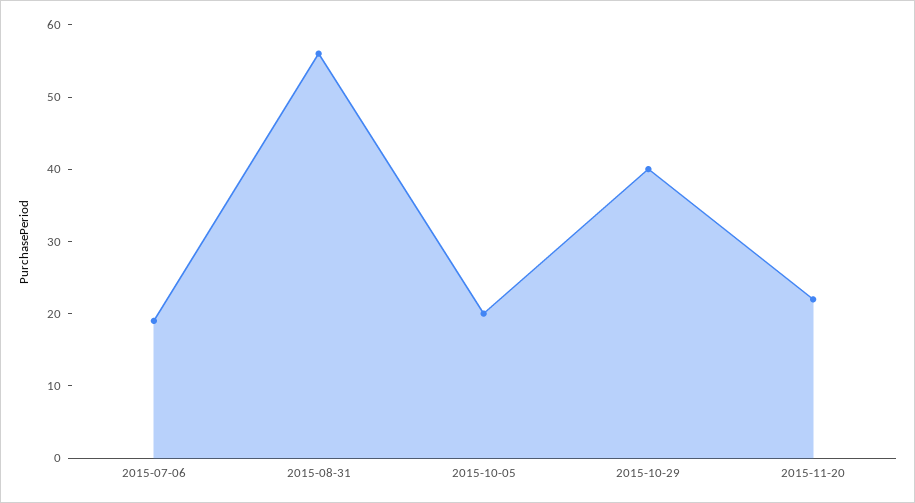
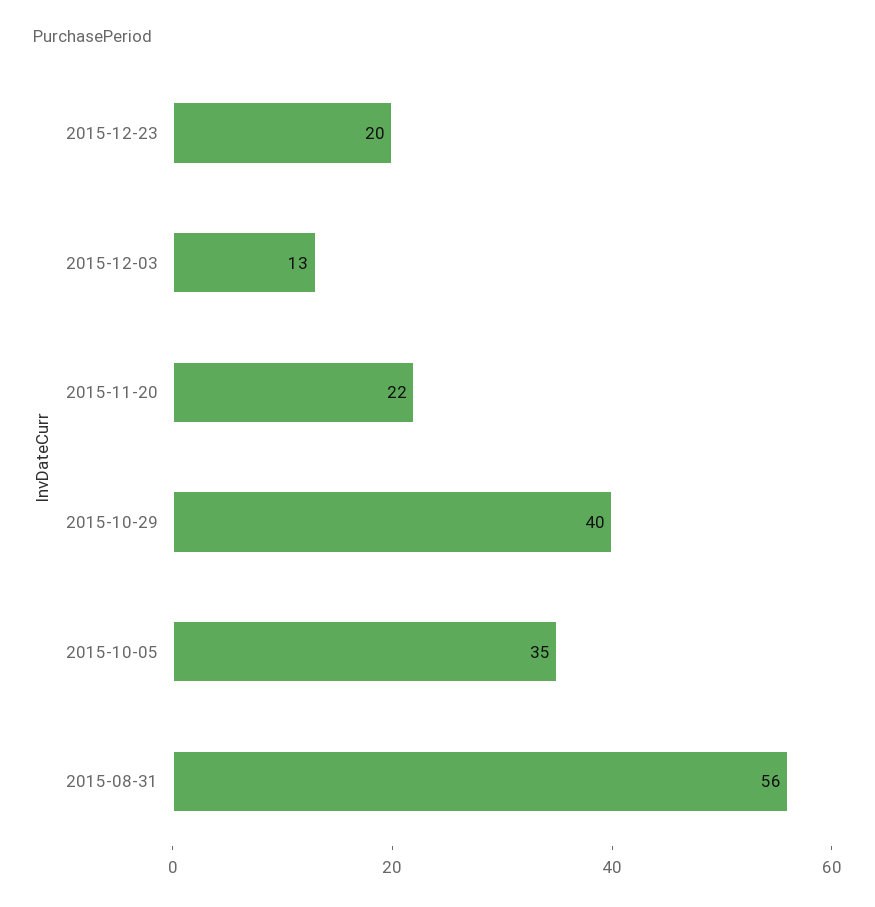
2015-07-06: 20 -> none
2015-10-05: 20 -> 35
2015-12-23: none -> 20
2015-12-03: none -> 13

